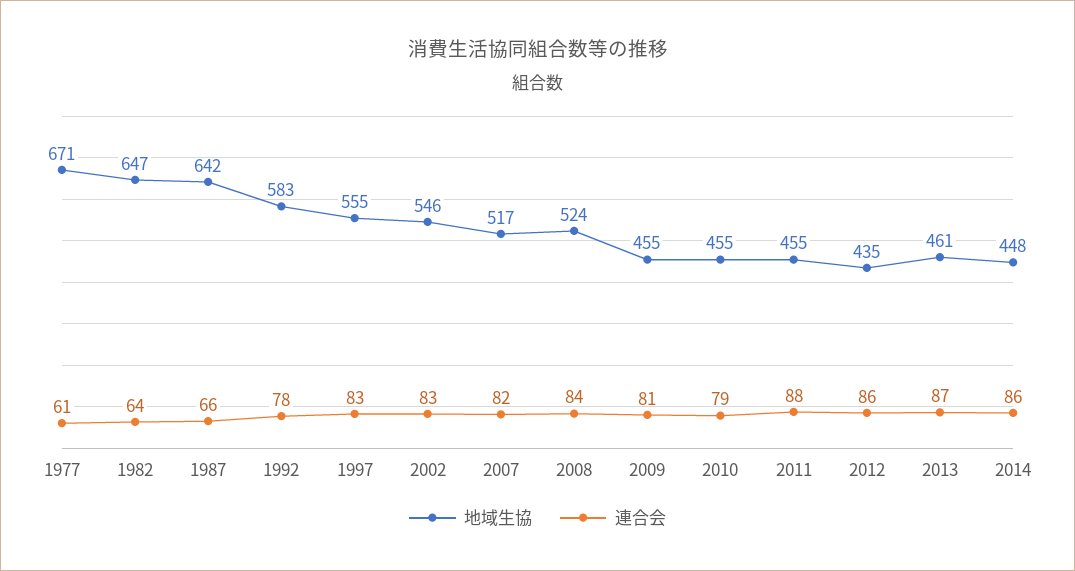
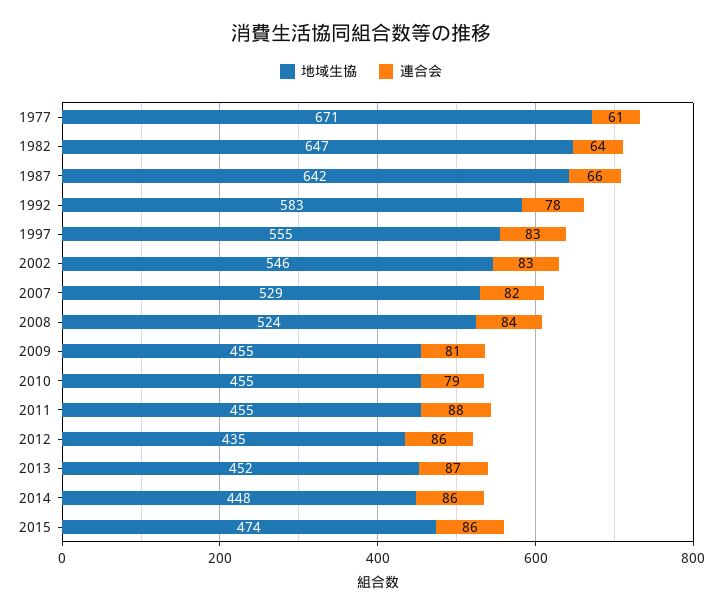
地域生協, 2007: 517 -> 529
地域生協, 2013: 461 -> 452
地域生協, 2015: none -> 474
連合会, 2015: none -> 86

